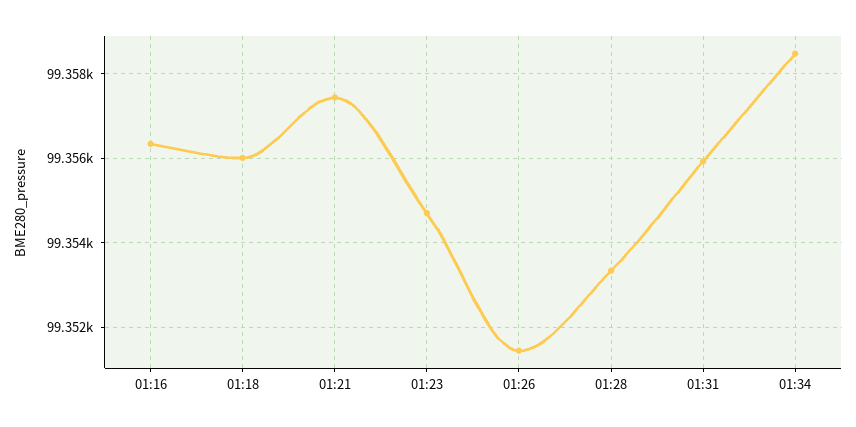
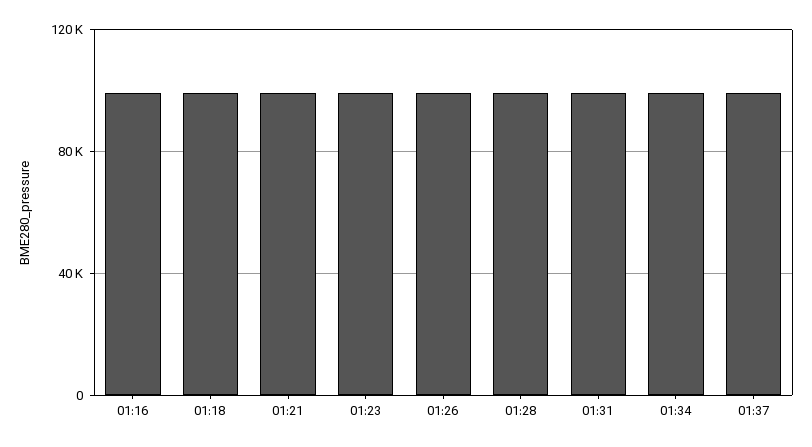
01:37: none -> 100000

